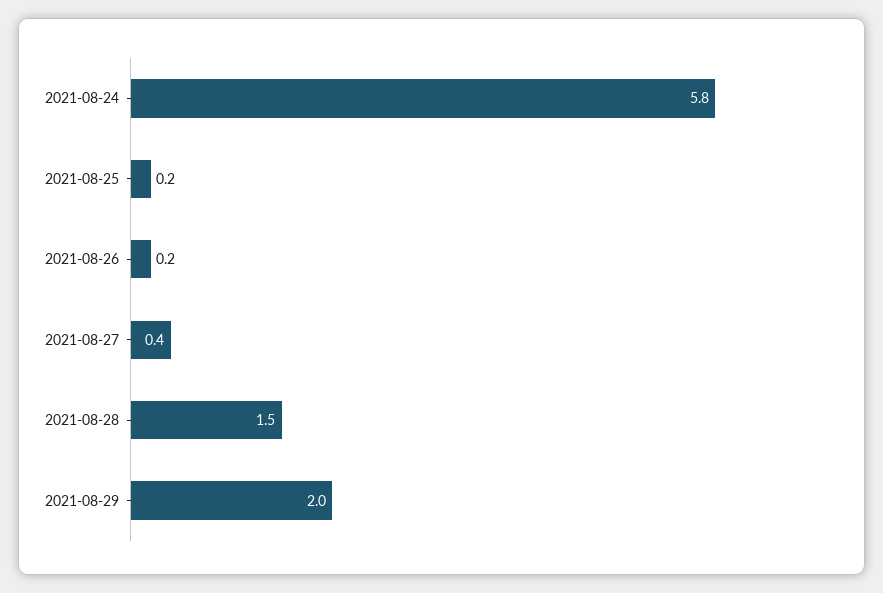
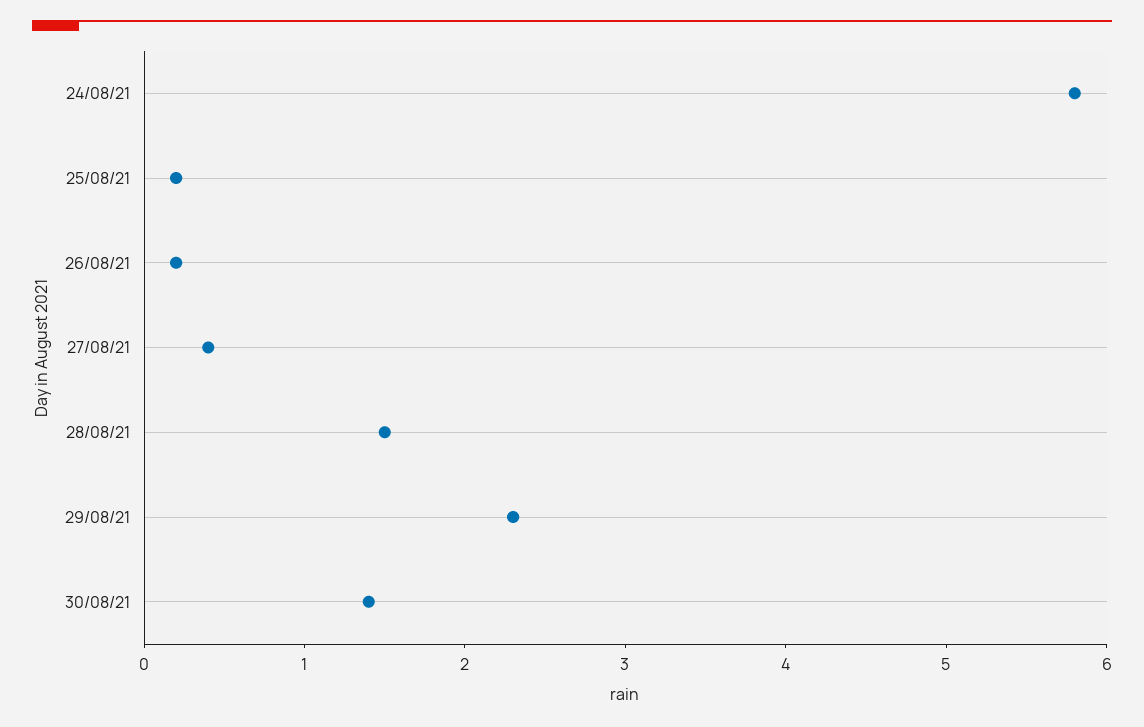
2021-08-29: 2 -> 2.3
30/08/21: none -> 1.4

